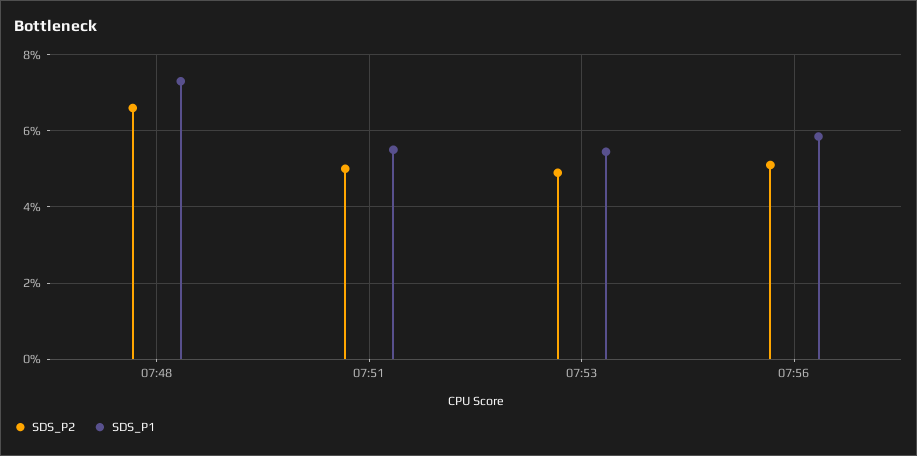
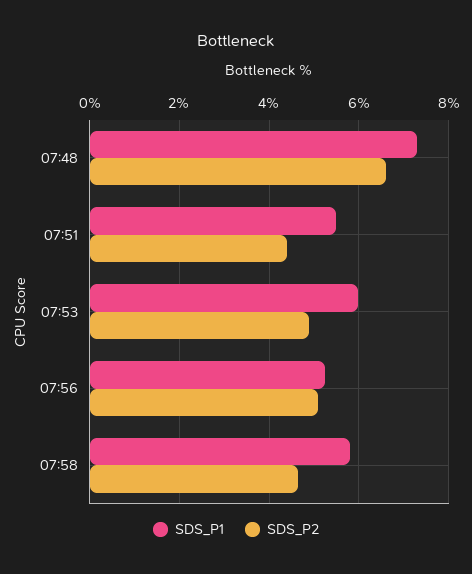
SDS_P2, 07:51: 5 -> 4.4
SDS_P1, 07:53: 5.4 -> 6
SDS_P1, 07:56: 5.8 -> 5.2
SDS_P1, 07:58: none -> 5.8
SDS_P2, 07:58: none -> 4.6

